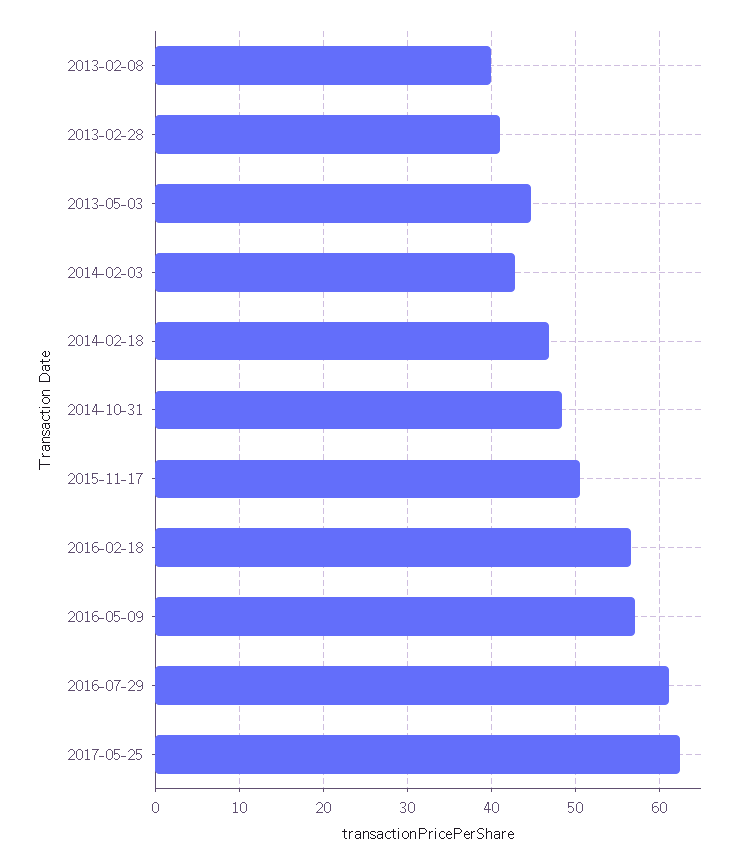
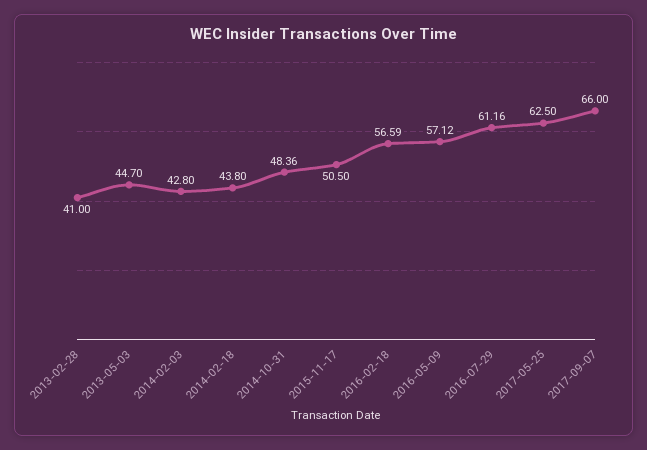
2013-02-08: 40 -> none
2014-02-18: 47 -> 43.8
2017-09-07: none -> 66

